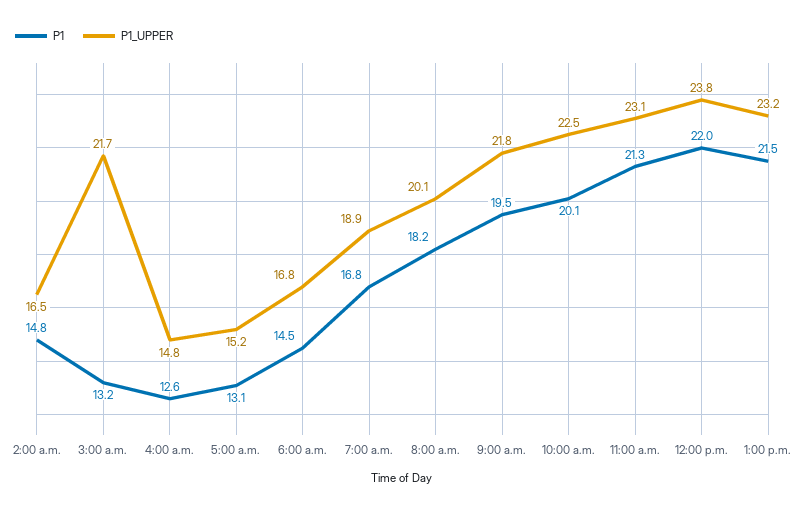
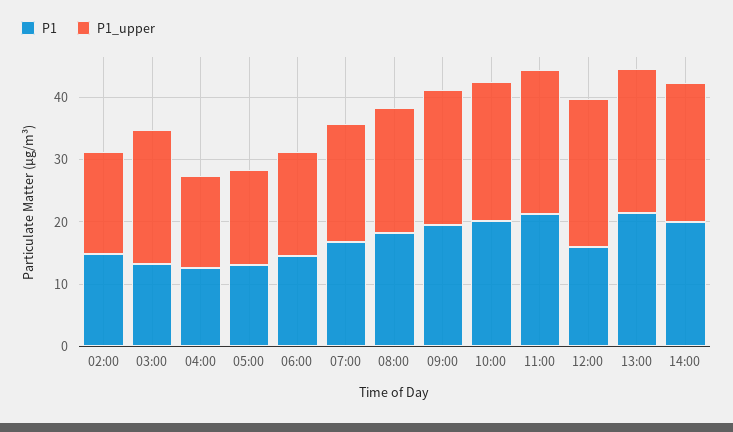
P1, 12:00 p.m.: 22 -> 16
P1, 14:00: none -> 20
P1_UPPER, 14:00: none -> 22

